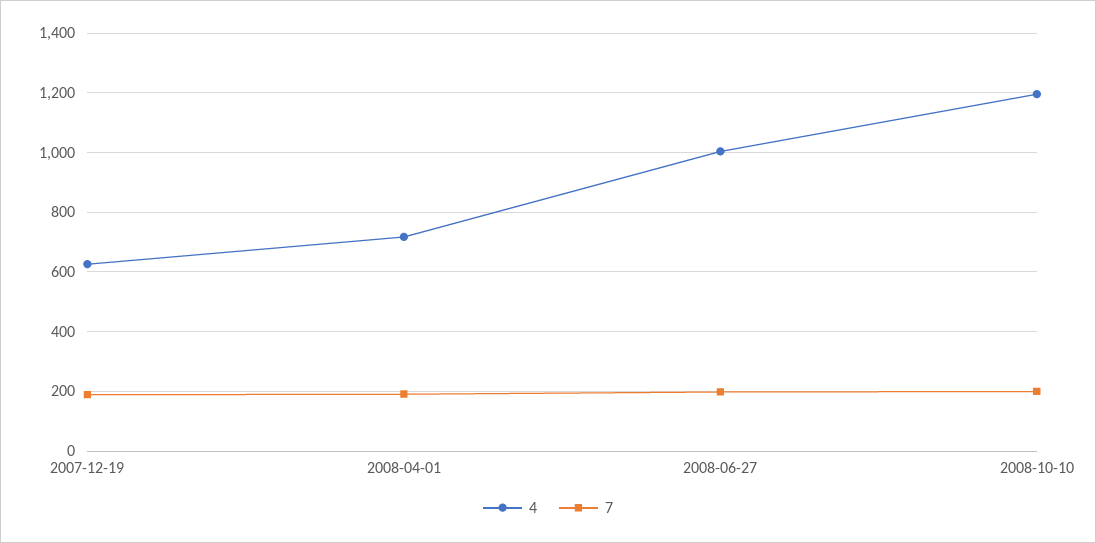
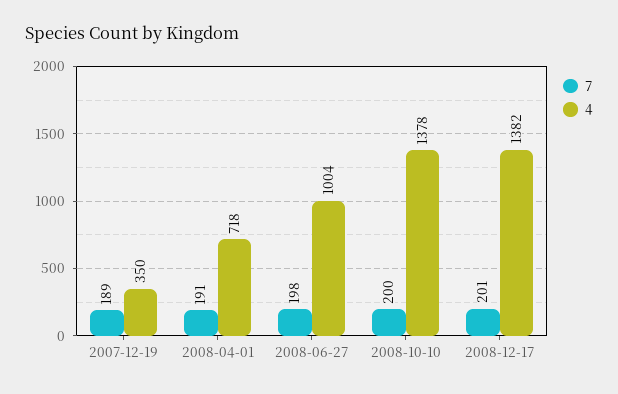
4, 2007-12-19: 625 -> 350
4, 2008-10-10: 1200 -> 1378
7, 2008-12-17: none -> 201
4, 2008-12-17: none -> 1382

